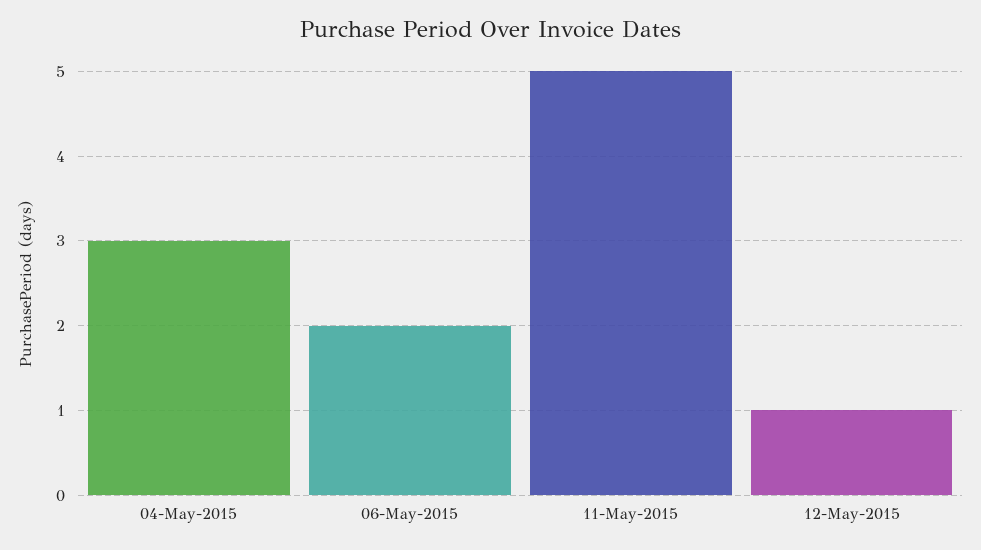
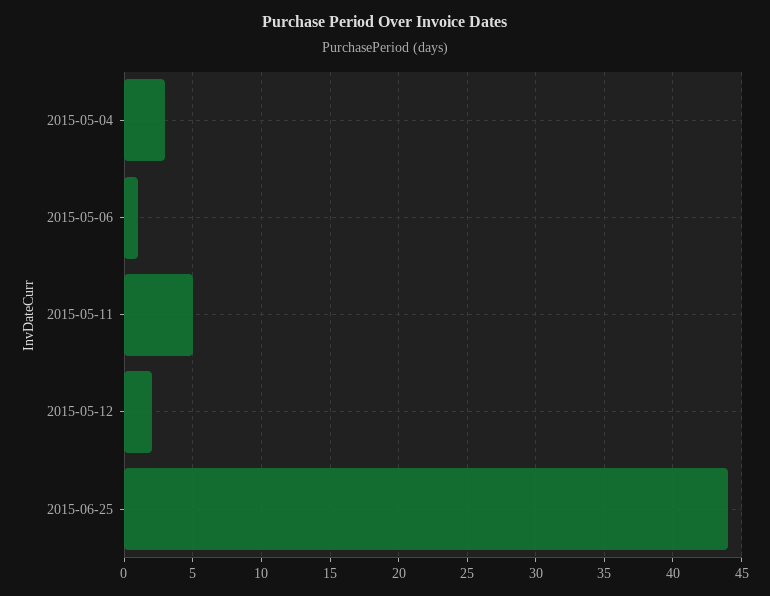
06-May-2015: 2 -> 1
12-May-2015: 1 -> 2
2015-06-25: none -> 44

